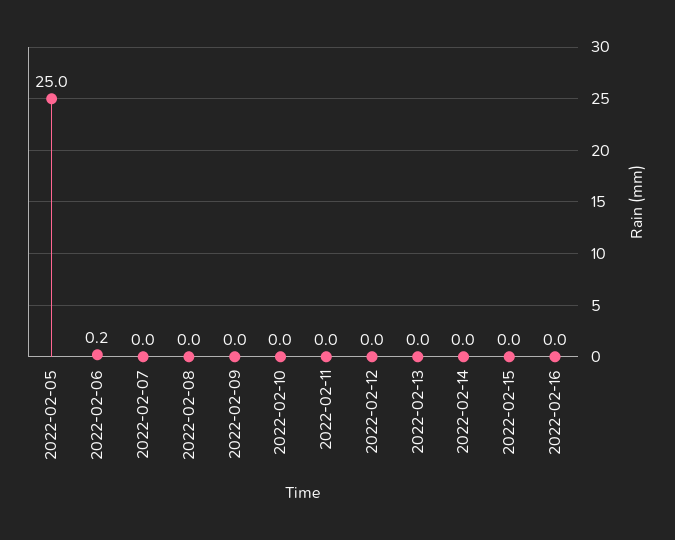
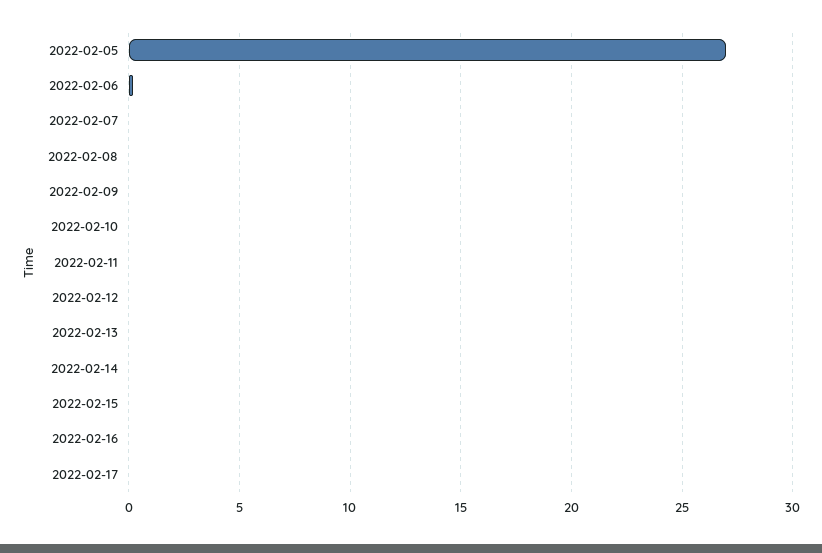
2022-02-05: 25 -> 27
2022-02-17: none -> 0

